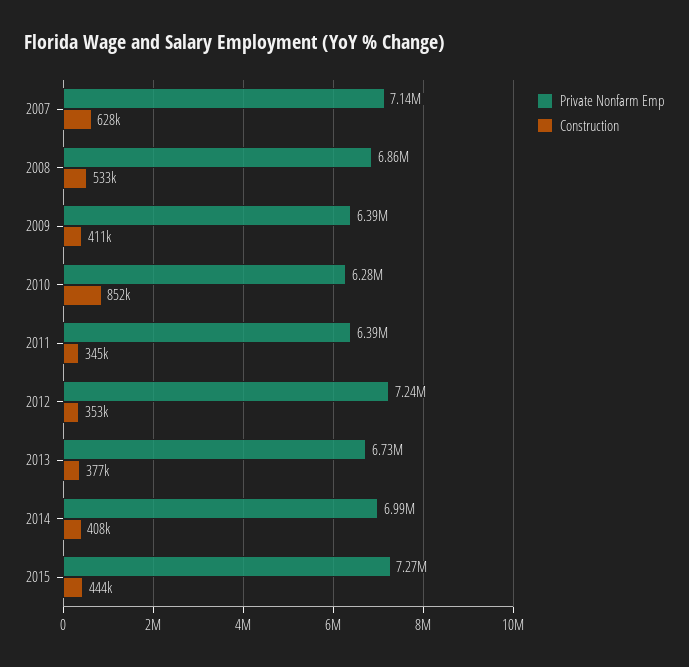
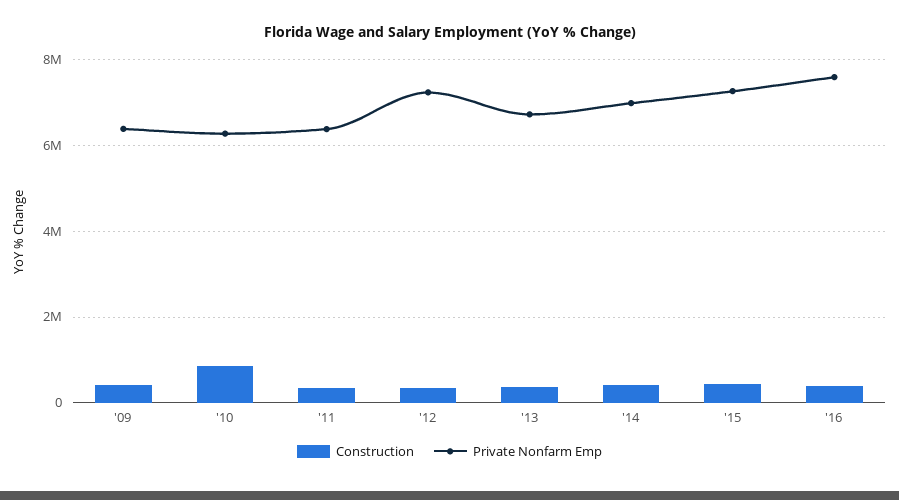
Private Nonfarm Emp, 2007: 7140000 -> none
Construction, 2007: 628000 -> none
Private Nonfarm Emp, 2008: 6860000 -> none
Construction, 2008: 533000 -> none
Construction, '16: none -> 400000
Private Nonfarm Emp, '16: none -> 7600000

